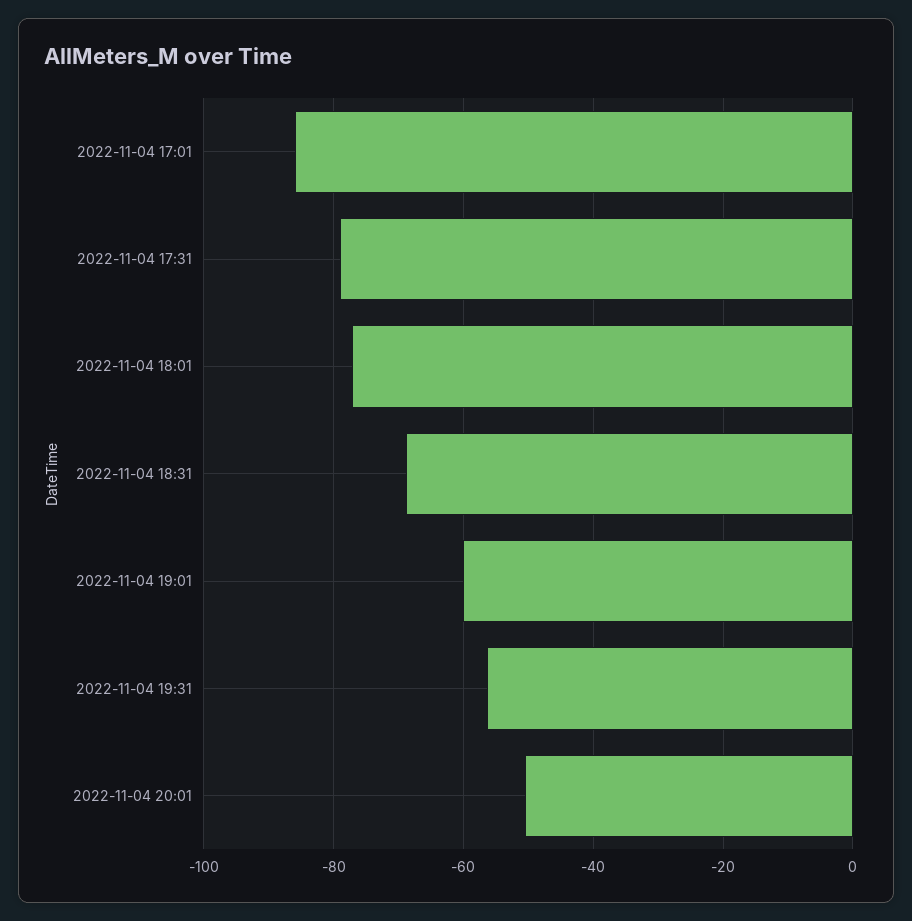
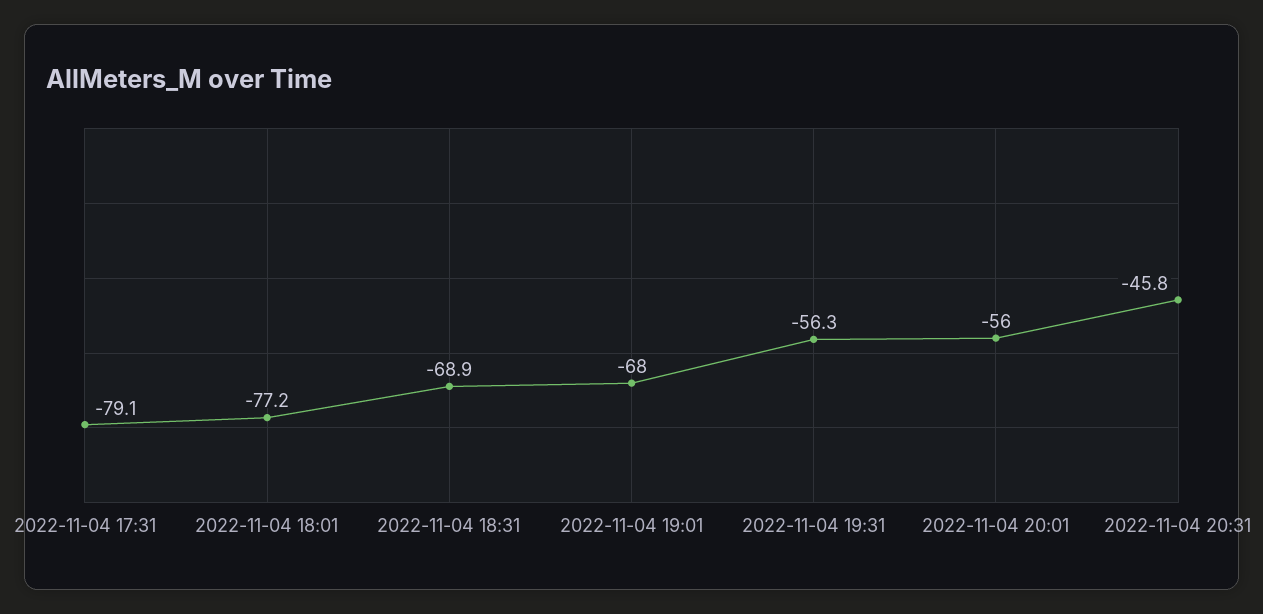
2022-11-04 17:01: -86 -> none
2022-11-04 19:01: -60 -> -68
2022-11-04 20:01: -50 -> -56
2022-11-04 20:31: none -> -45.8

